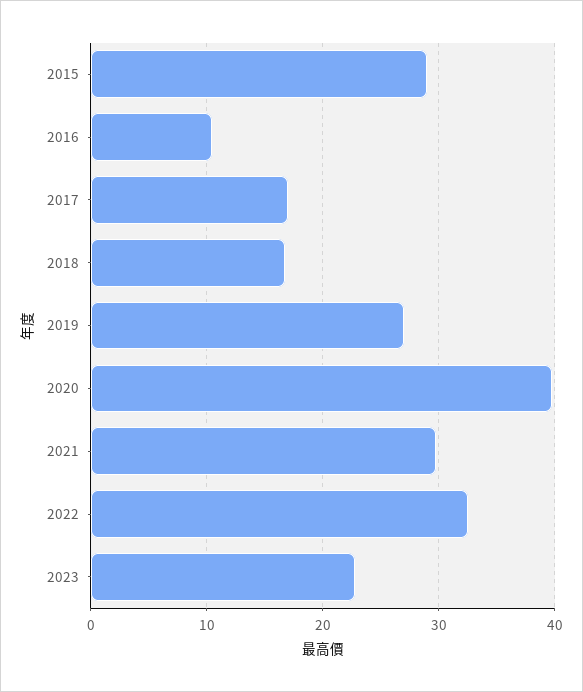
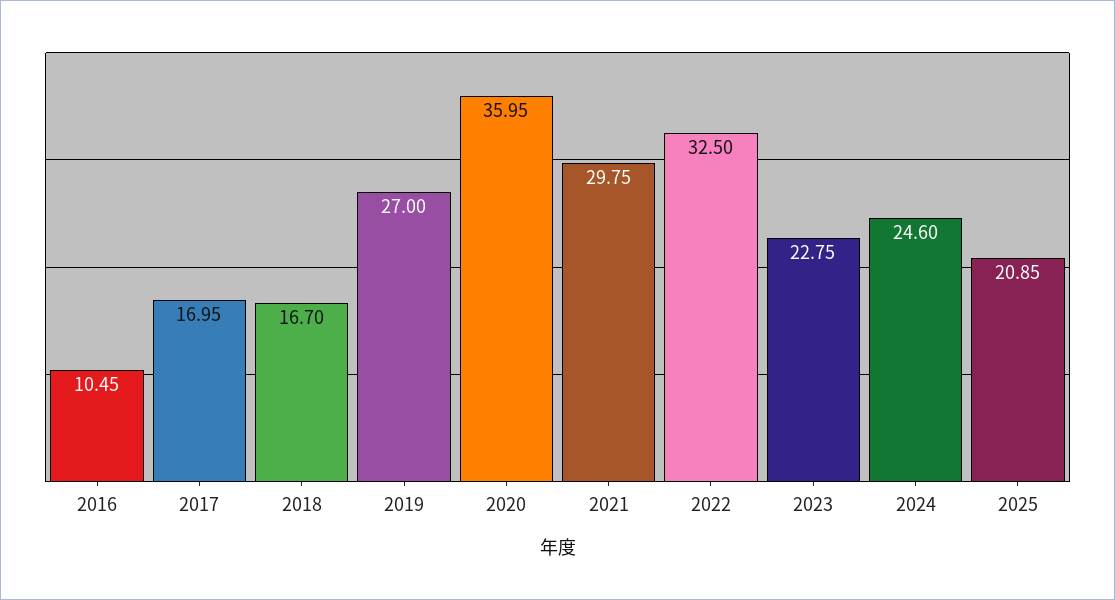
2015: 29 -> none
2020: 40 -> 35.95
2024: none -> 24.6
2025: none -> 20.85

